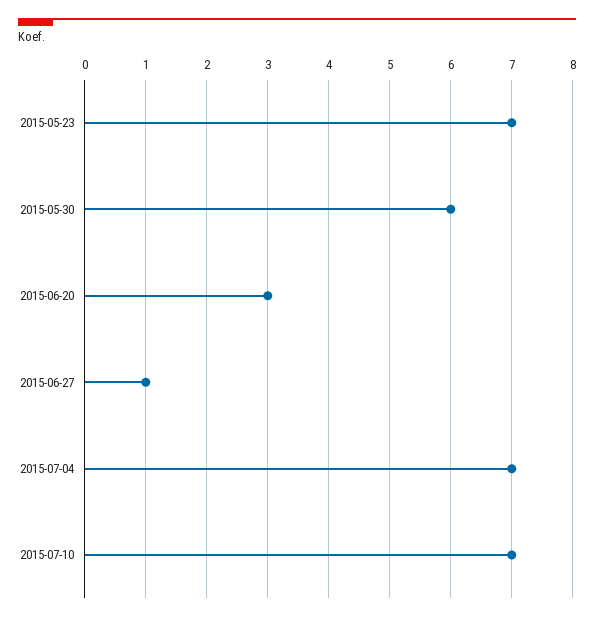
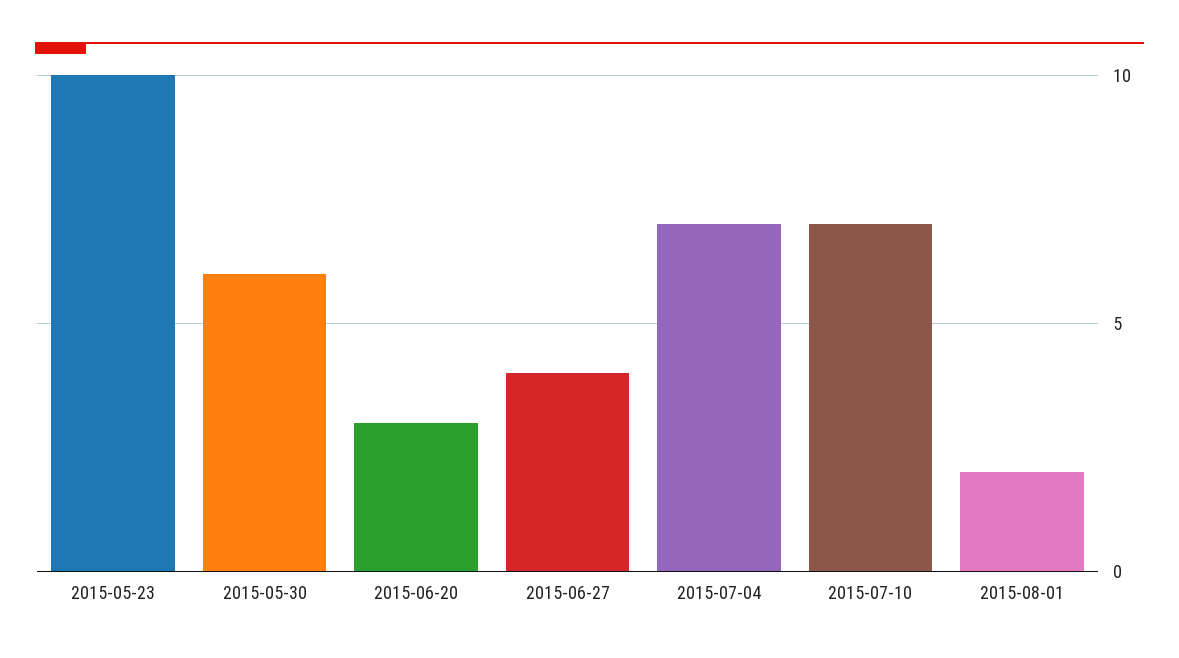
2015-05-23: 7 -> 10
2015-06-27: 1 -> 4
2015-08-01: none -> 2

